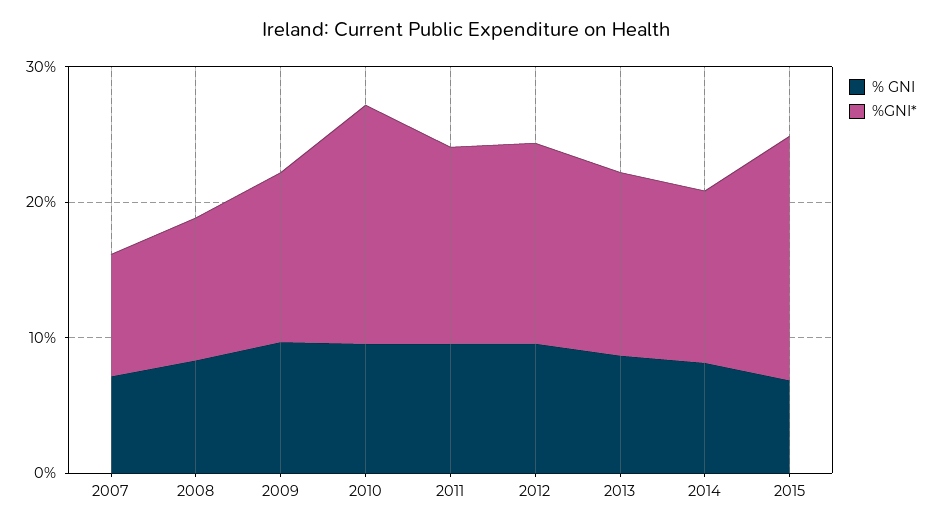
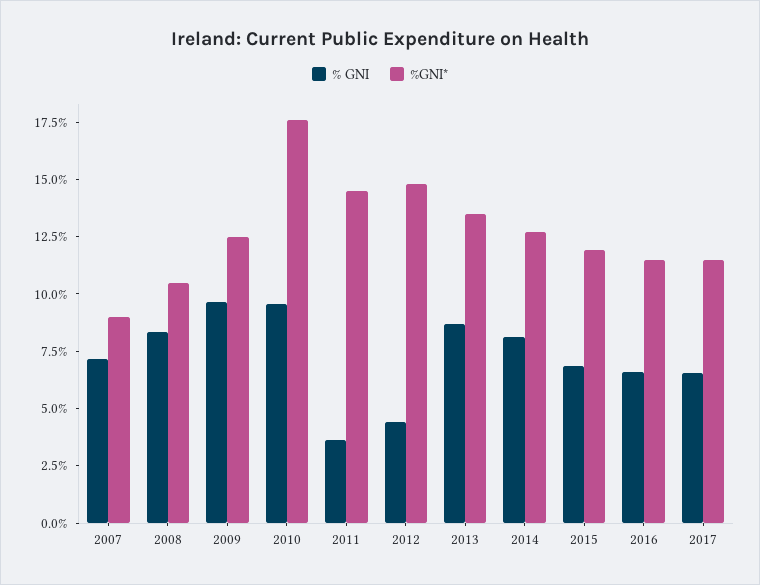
% GNI, 2011: 10 -> 3.5
% GNI, 2012: 10 -> 4.5
%GNI*, 2015: 18 -> 12
% GNI, 2016: none -> 6.5
%GNI*, 2016: none -> 11.5
% GNI, 2017: none -> 6.5
%GNI*, 2017: none -> 11.5

